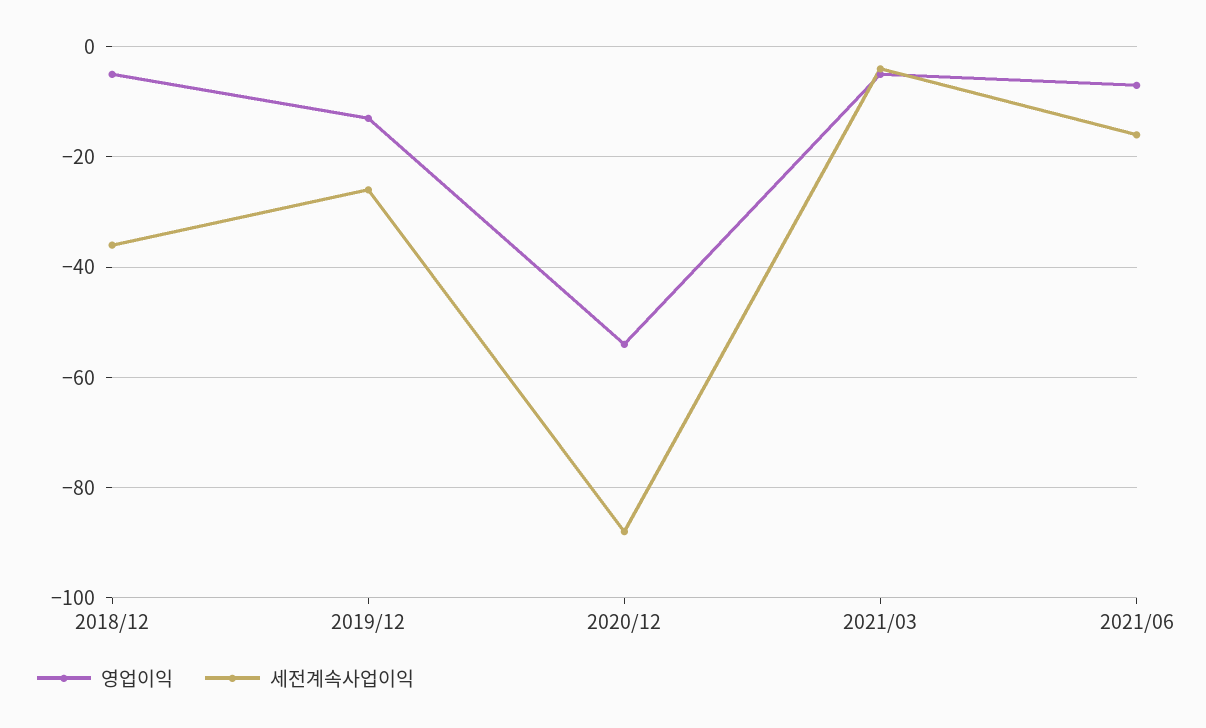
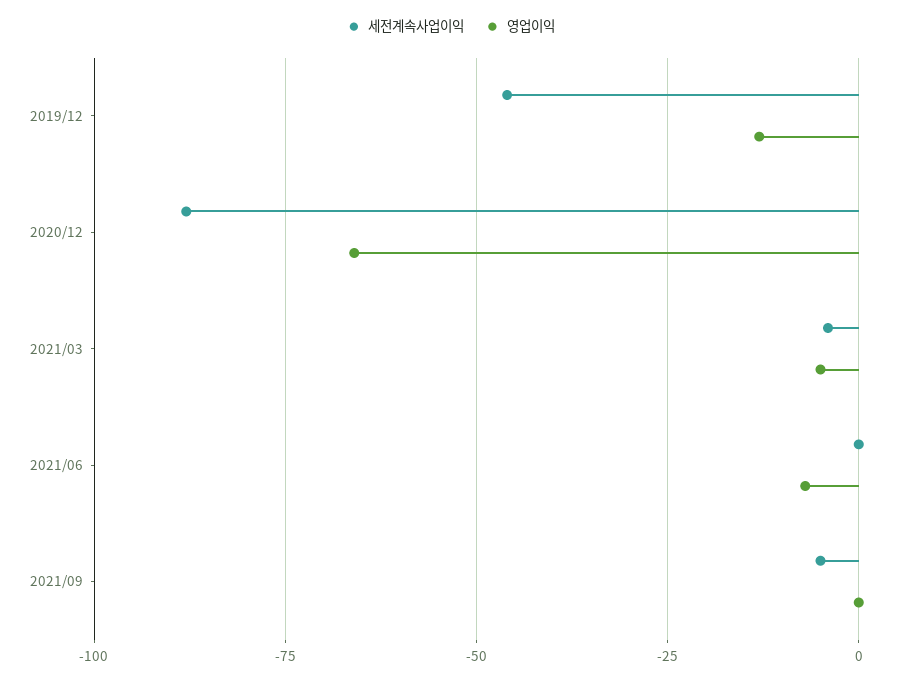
영업이익, 2018/12: -5 -> none
세전계속사업이익, 2018/12: -35 -> none
세전계속사업이익, 2019/12: -25 -> -45
영업이익, 2020/12: -55 -> -65
세전계속사업이익, 2021/06: -15 -> 0
세전계속사업이익, 2021/09: none -> -5
영업이익, 2021/09: none -> 0

